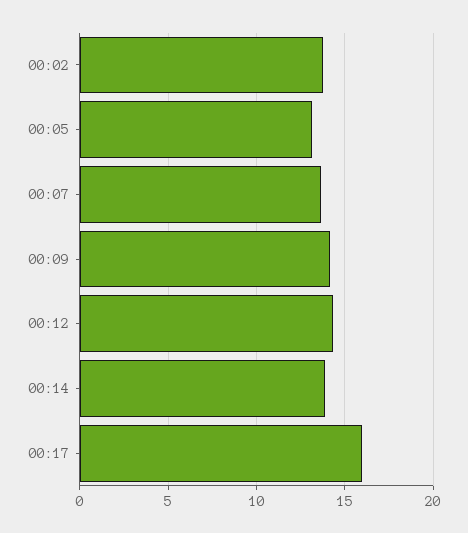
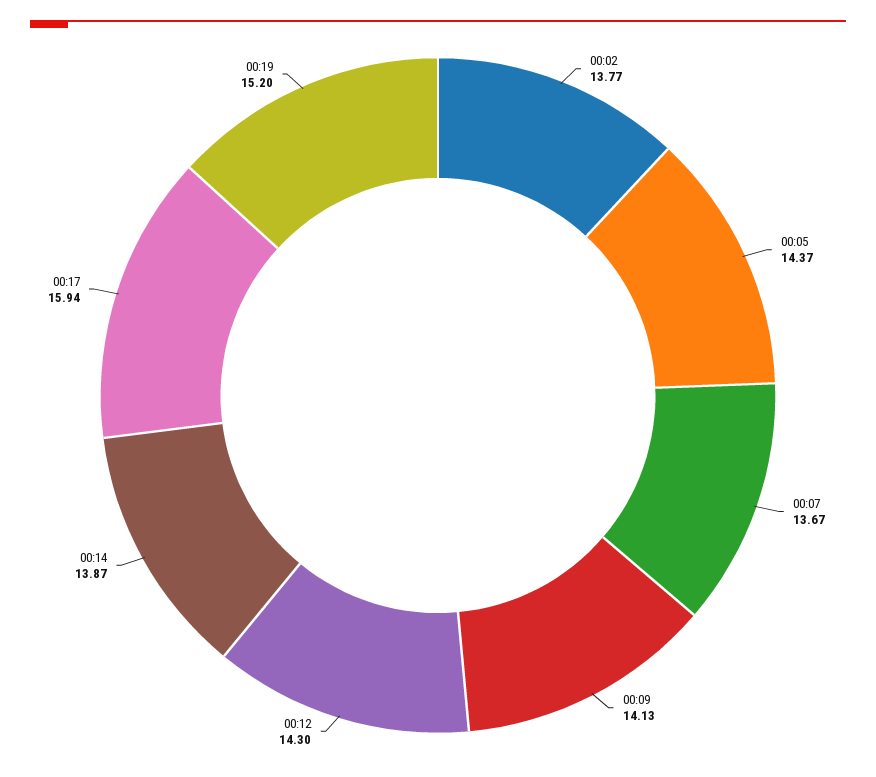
00:05: 13 -> 14.37
00:19: none -> 15.2

